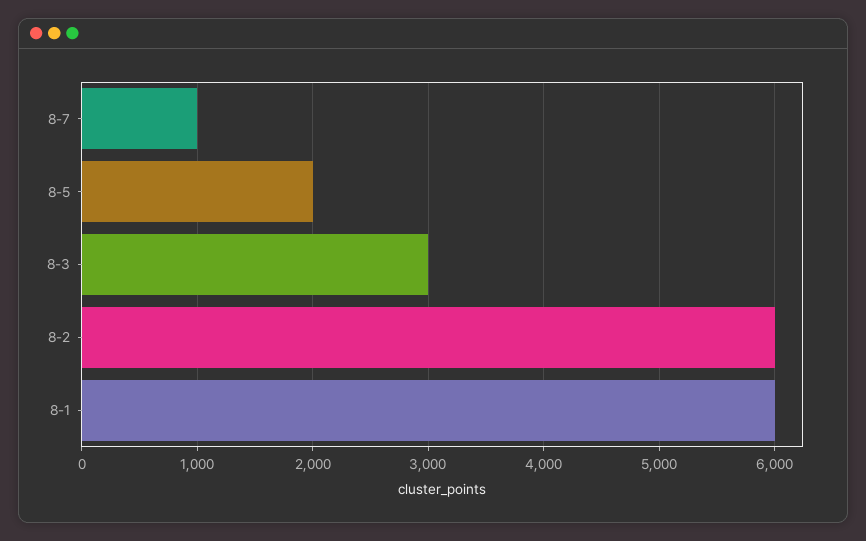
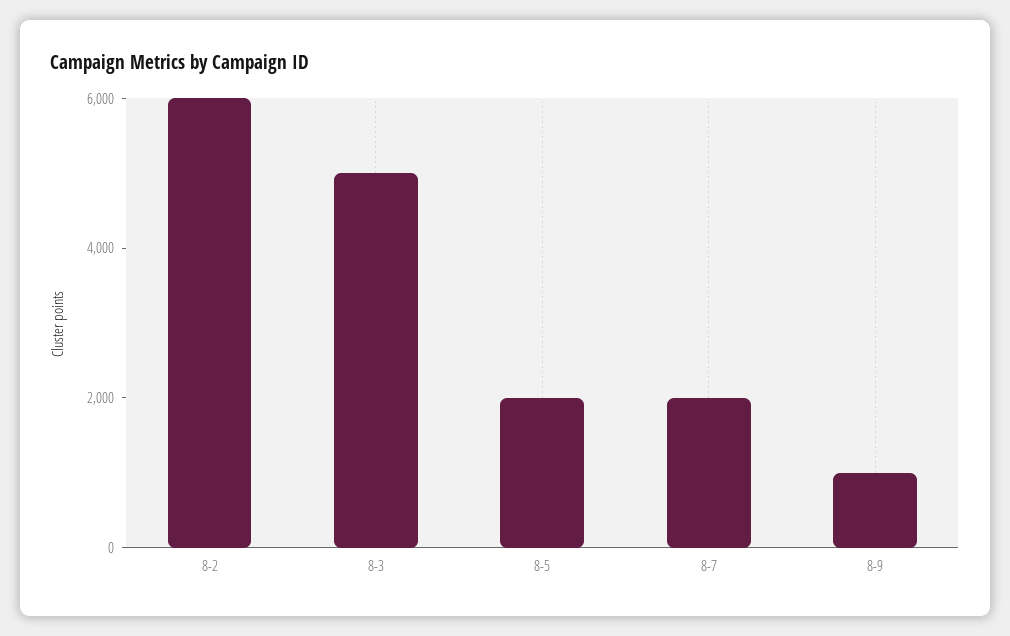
8-7: 1000 -> 2000
8-3: 3000 -> 5000
8-1: 6000 -> none
8-9: none -> 1000

